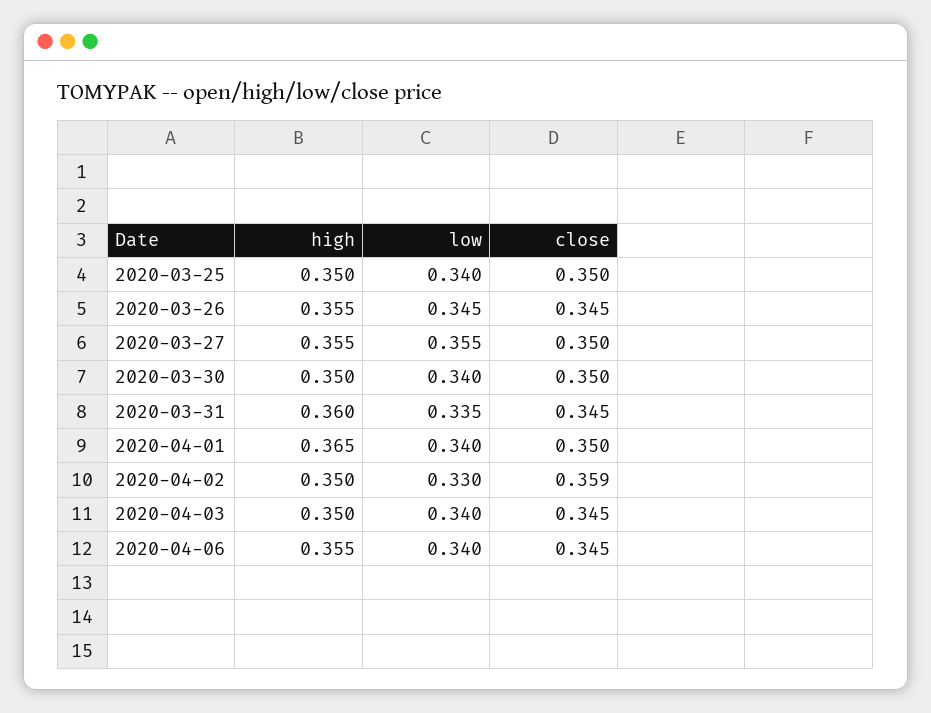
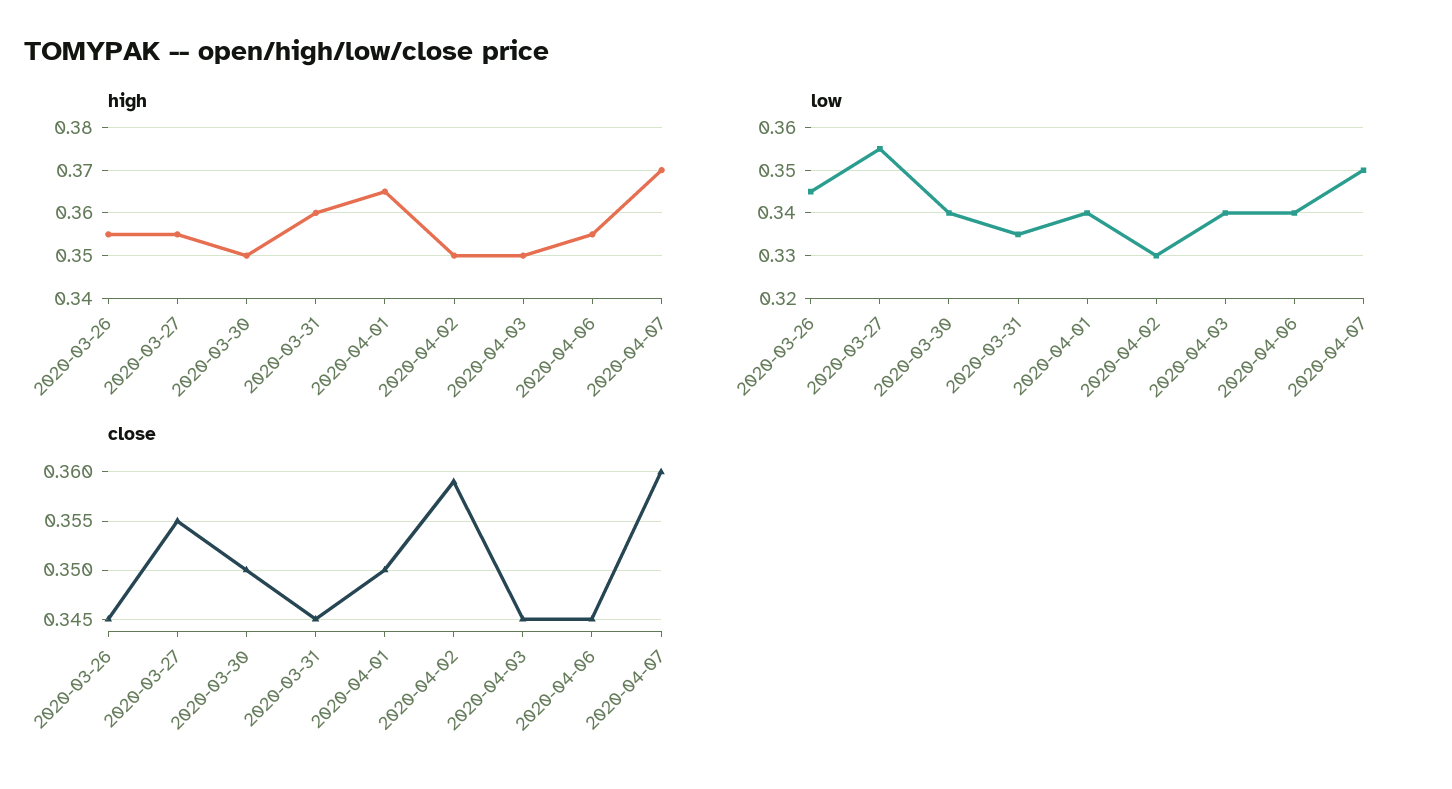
high, 2020-03-25: 0.35 -> none
low, 2020-03-25: 0.34 -> none
close, 2020-03-25: 0.35 -> none
close, 2020-03-27: 0.35 -> 0.355
high, 2020-04-07: none -> 0.37
low, 2020-04-07: none -> 0.35
close, 2020-04-07: none -> 0.36

